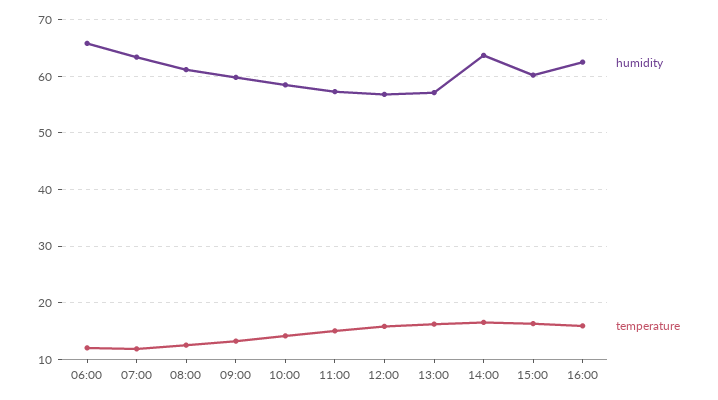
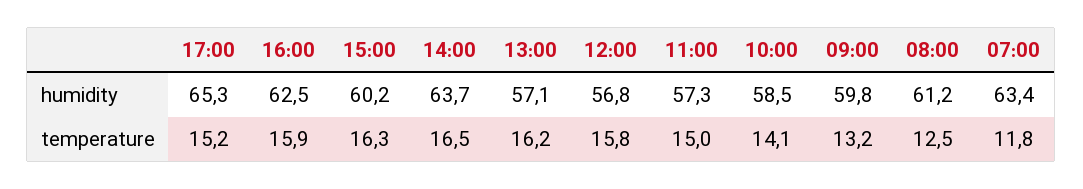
humidity, 06:00: 66 -> none
temperature, 06:00: 12 -> none
humidity, 17:00: none -> 65.3
temperature, 17:00: none -> 15.2

